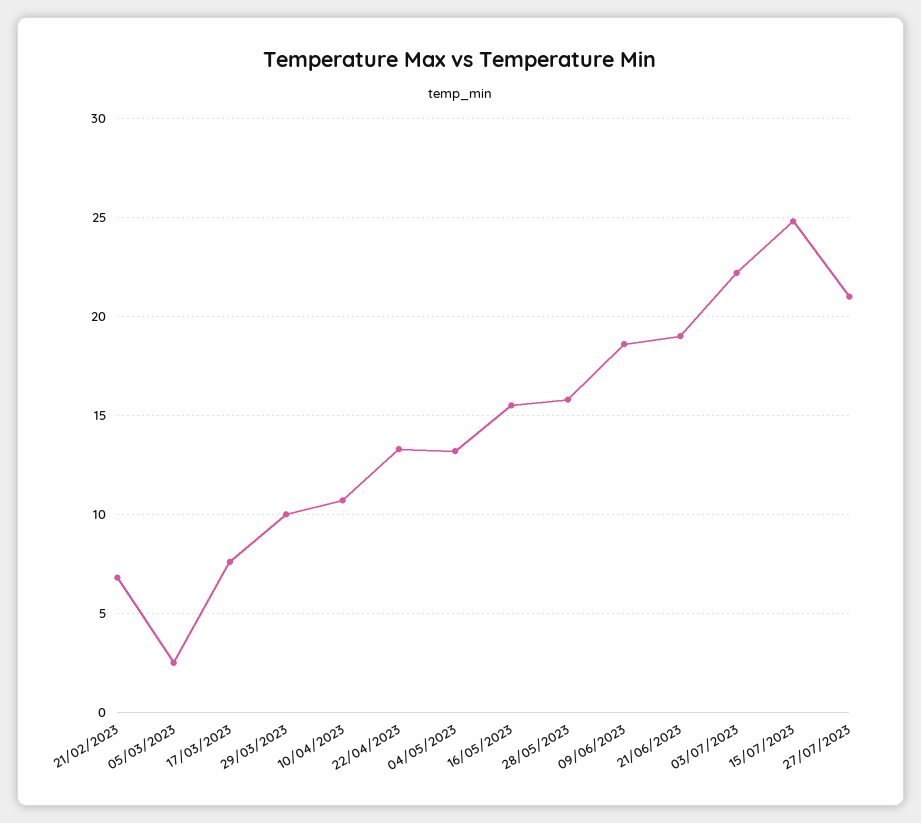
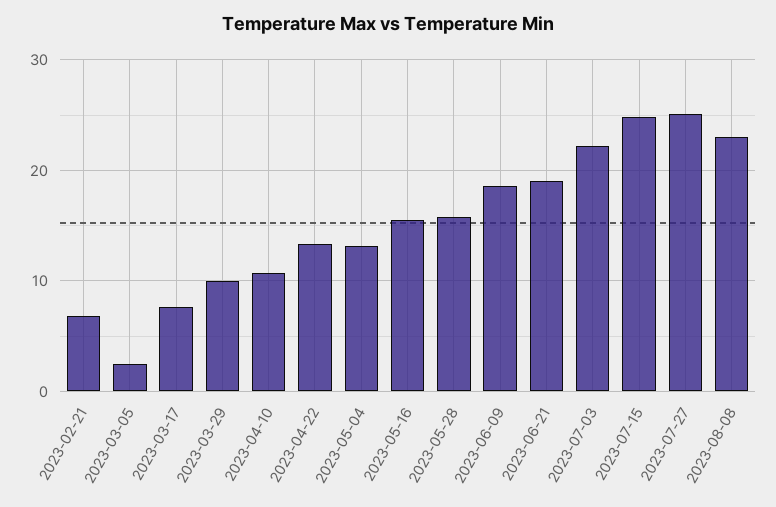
27/07/2023: 21 -> 25
2023-08-08: none -> 23

